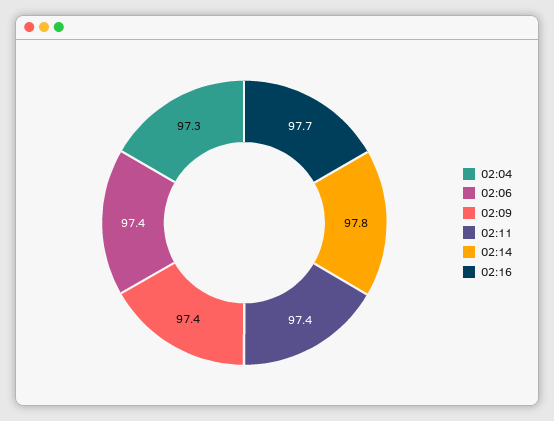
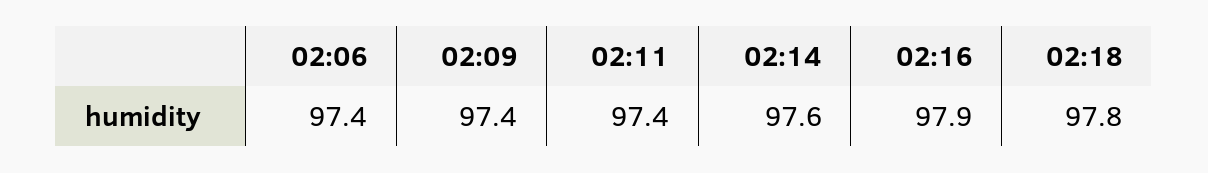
02:04: 97.3 -> none
02:14: 97.8 -> 97.6
02:16: 97.7 -> 97.9
02:18: none -> 97.8

